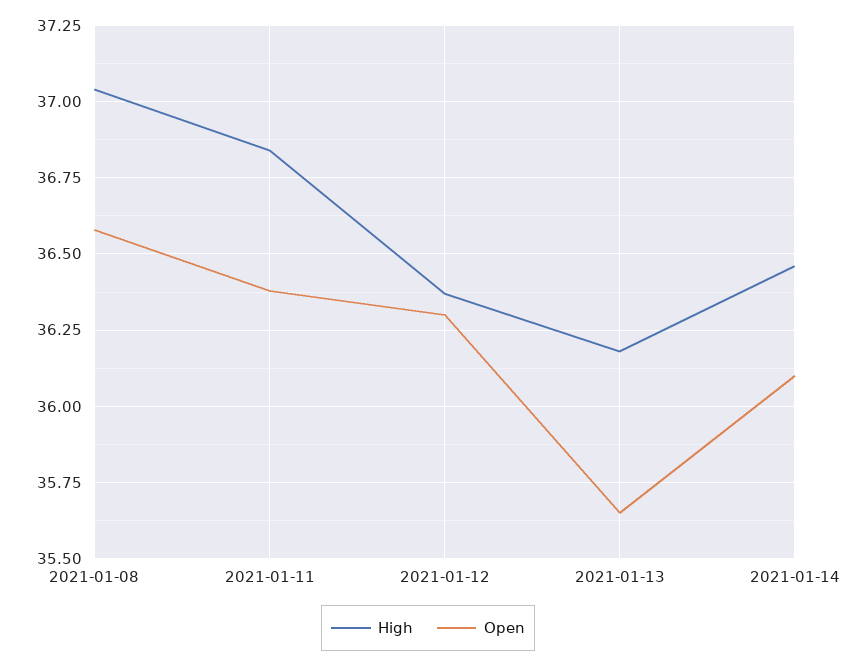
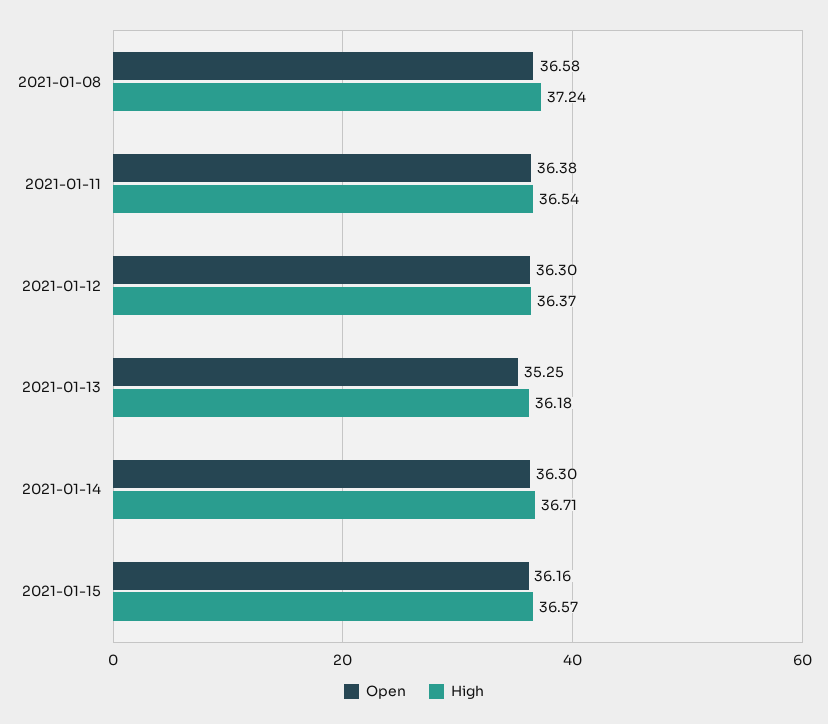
High, 2021-01-08: 37.05 -> 37.24
High, 2021-01-11: 36.85 -> 36.54
Open, 2021-01-13: 35.65 -> 35.25
High, 2021-01-14: 36.45 -> 36.71
Open, 2021-01-14: 36.1 -> 36.3
Open, 2021-01-15: none -> 36.16
High, 2021-01-15: none -> 36.57

